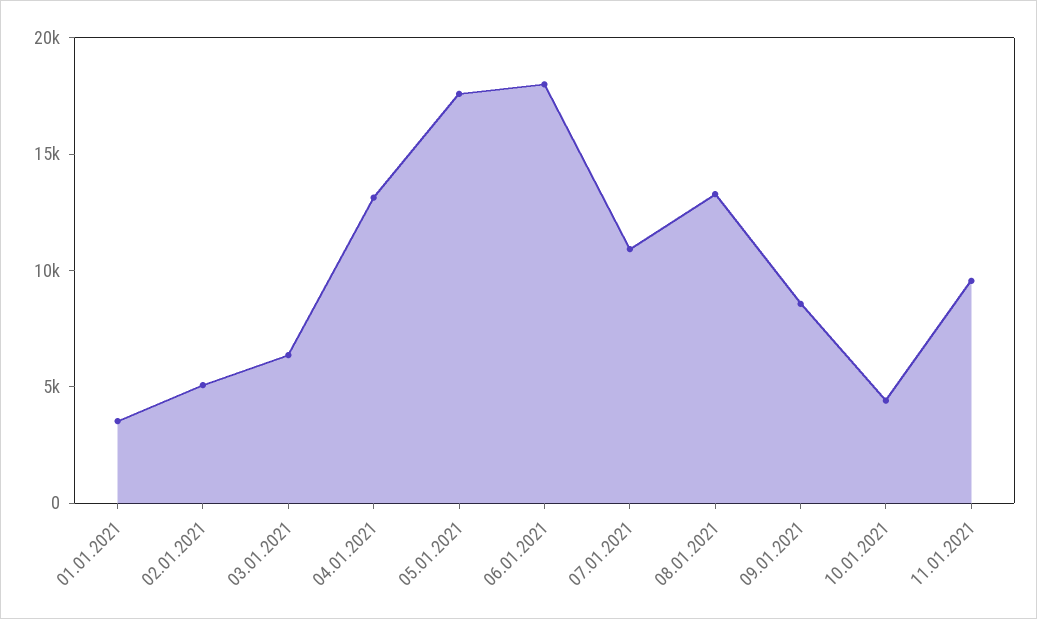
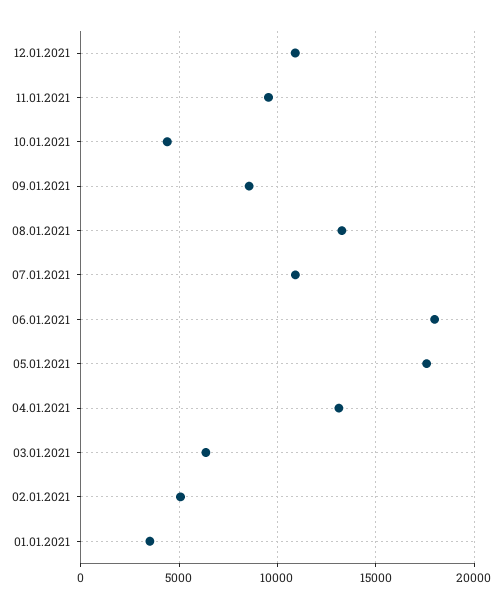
12.01.2021: none -> 11000

